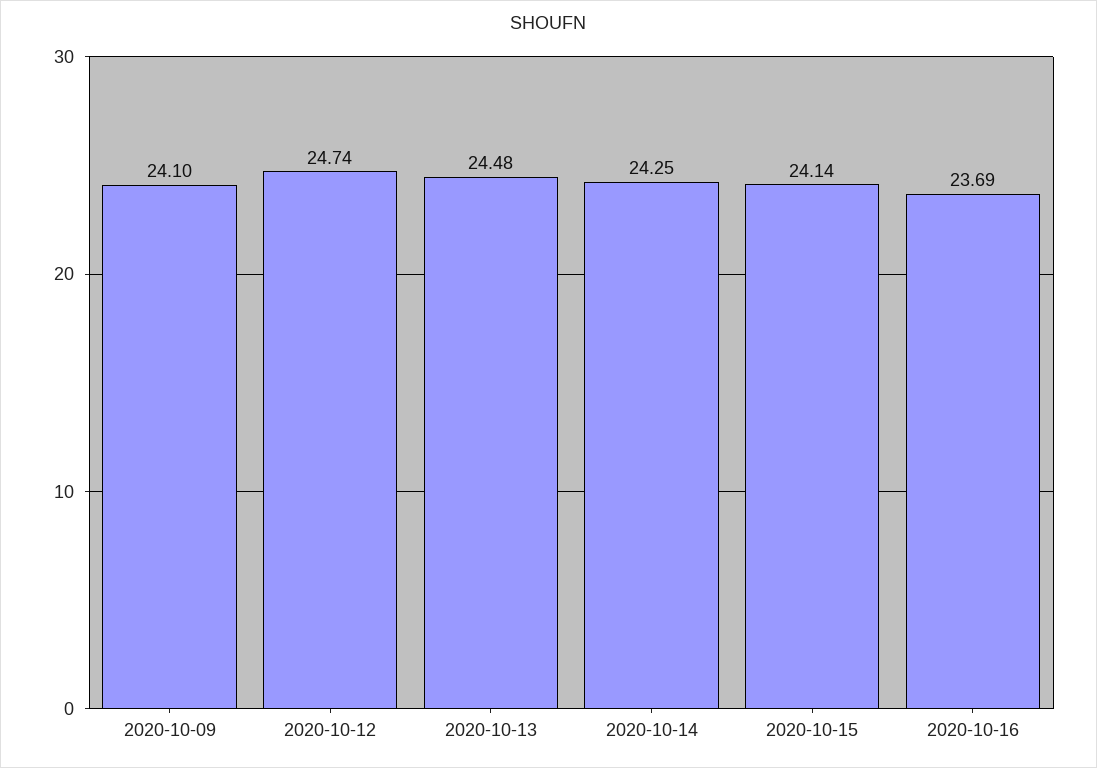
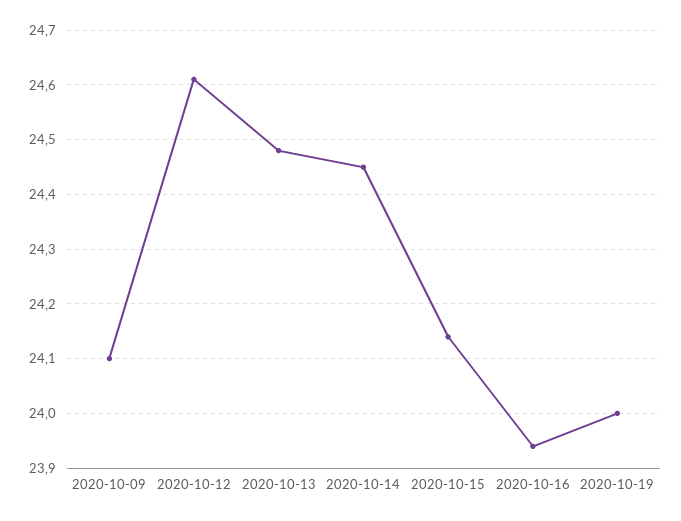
2020-10-12: 24.74 -> 24.6
2020-10-14: 24.25 -> 24.45
2020-10-16: 23.69 -> 23.95
2020-10-19: none -> 24

